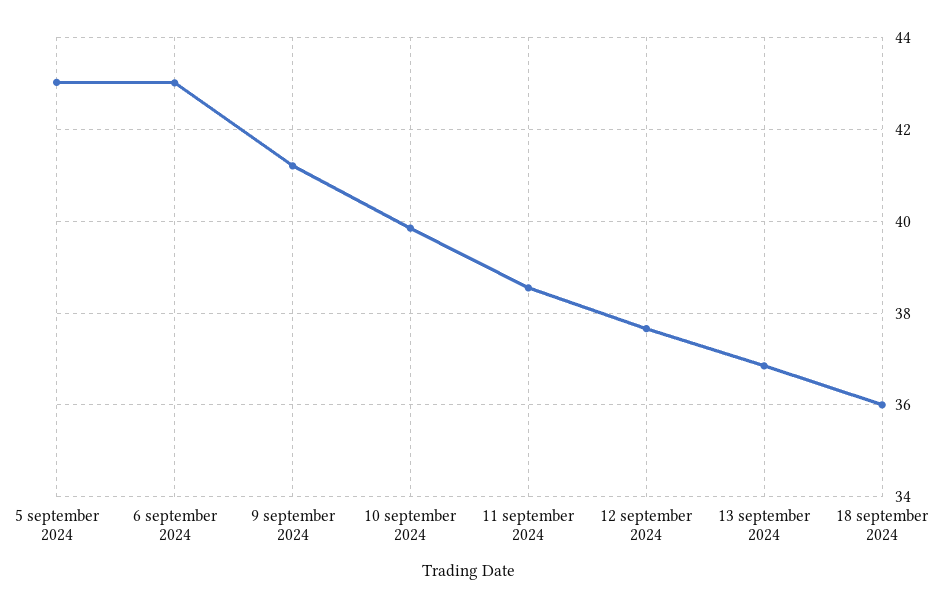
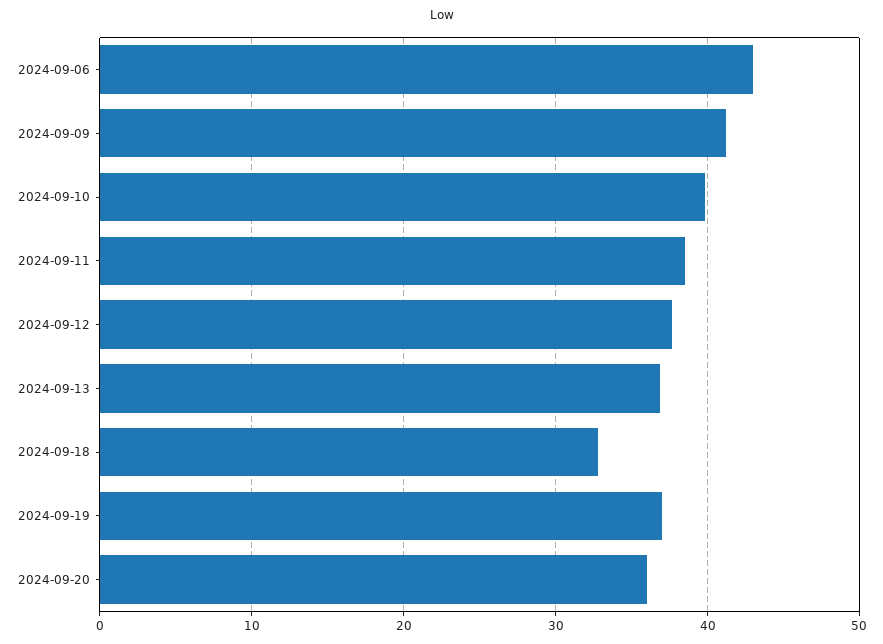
5 september 2024: 43 -> none
18 september 2024: 36 -> 33
2024-09-19: none -> 37
2024-09-20: none -> 36

